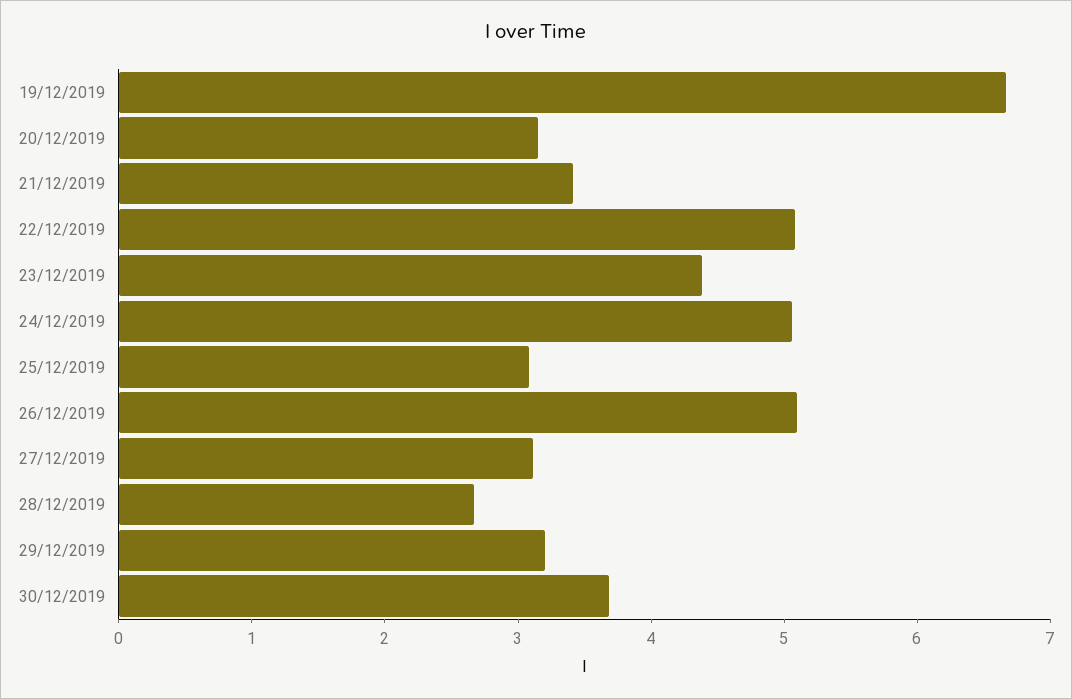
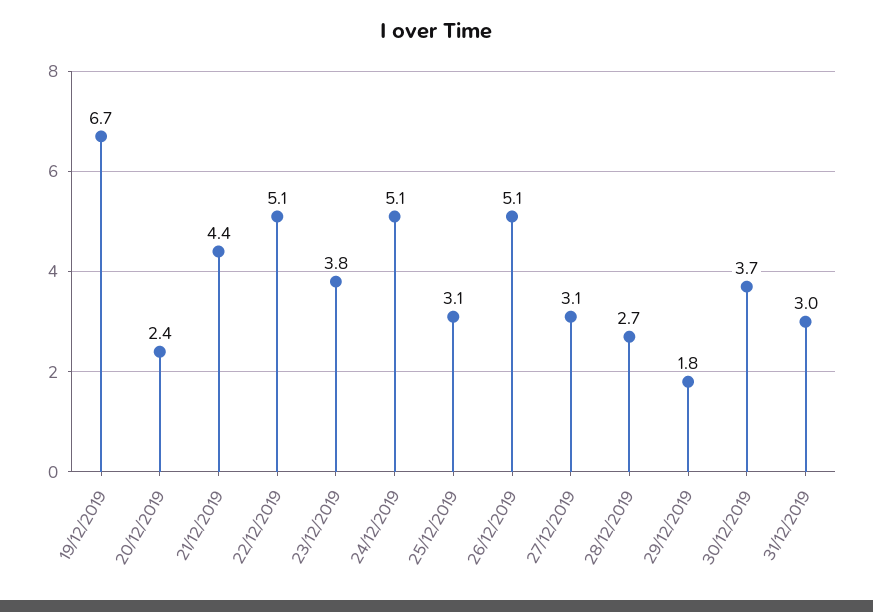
20/12/2019: 3.2 -> 2.4
21/12/2019: 3.4 -> 4.4
23/12/2019: 4.4 -> 3.8
29/12/2019: 3.2 -> 1.8
31/12/2019: none -> 3

